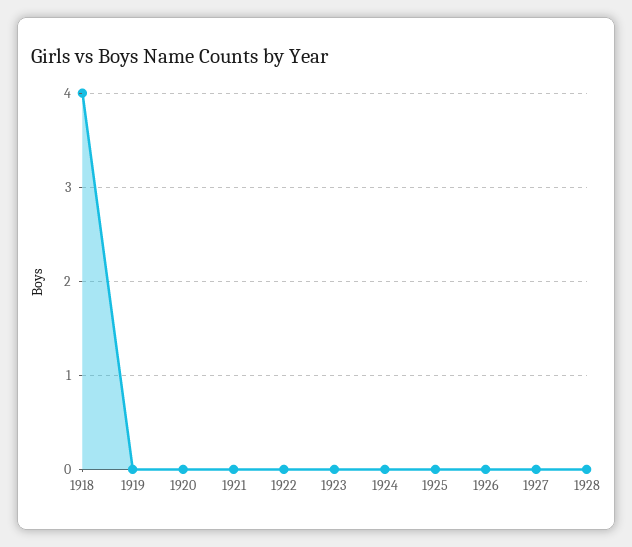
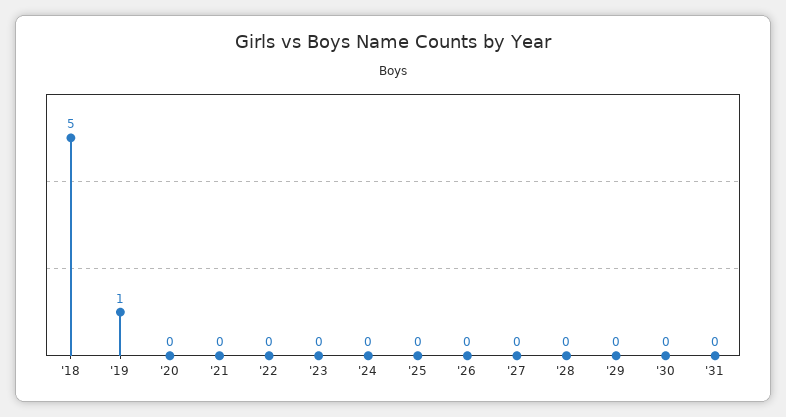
1918: 4 -> 5
1919: 0 -> 1
'29: none -> 0
'30: none -> 0
'31: none -> 0

